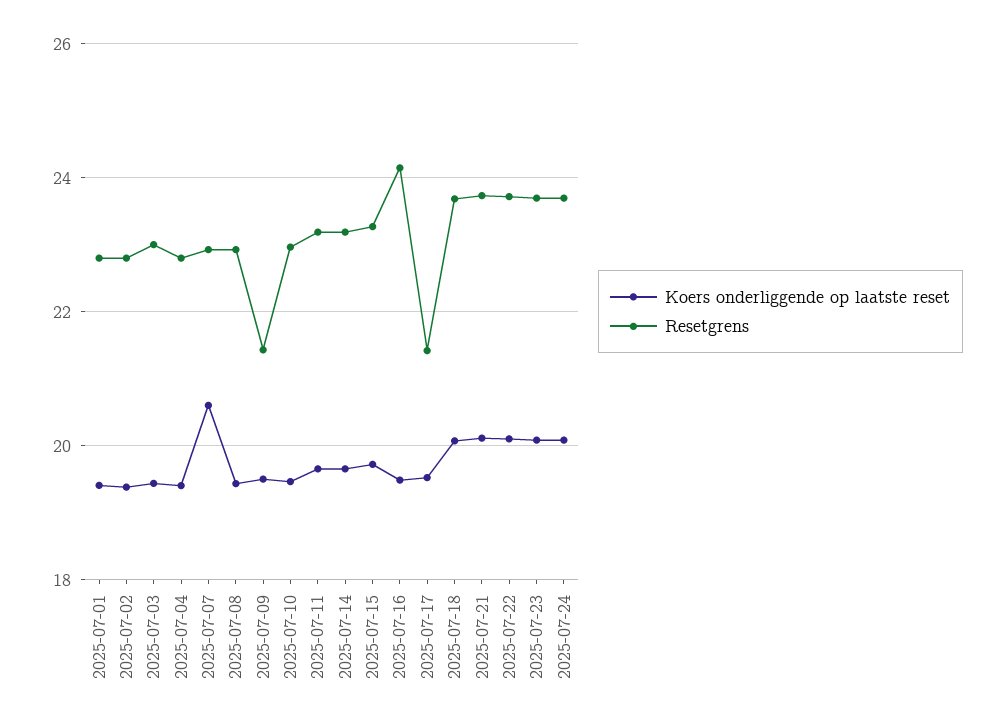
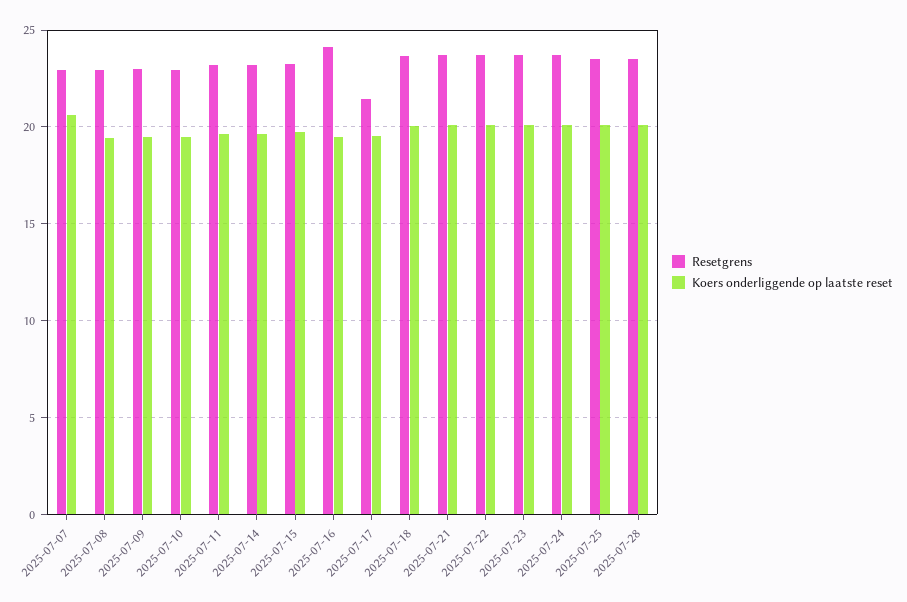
Koers onderliggende op laatste reset, 2025-07-01: 19.4 -> none
Resetgrens, 2025-07-01: 22.8 -> none
Koers onderliggende op laatste reset, 2025-07-02: 19.4 -> none
Resetgrens, 2025-07-02: 22.8 -> none
Koers onderliggende op laatste reset, 2025-07-03: 19.4 -> none
Resetgrens, 2025-07-03: 23 -> none
Koers onderliggende op laatste reset, 2025-07-04: 19.4 -> none
Resetgrens, 2025-07-04: 22.8 -> none
Resetgrens, 2025-07-09: 21.4 -> 23
Resetgrens, 2025-07-25: none -> 23.5
Koers onderliggende op laatste reset, 2025-07-25: none -> 20
Resetgrens, 2025-07-28: none -> 23.5
Koers onderliggende op laatste reset, 2025-07-28: none -> 20

